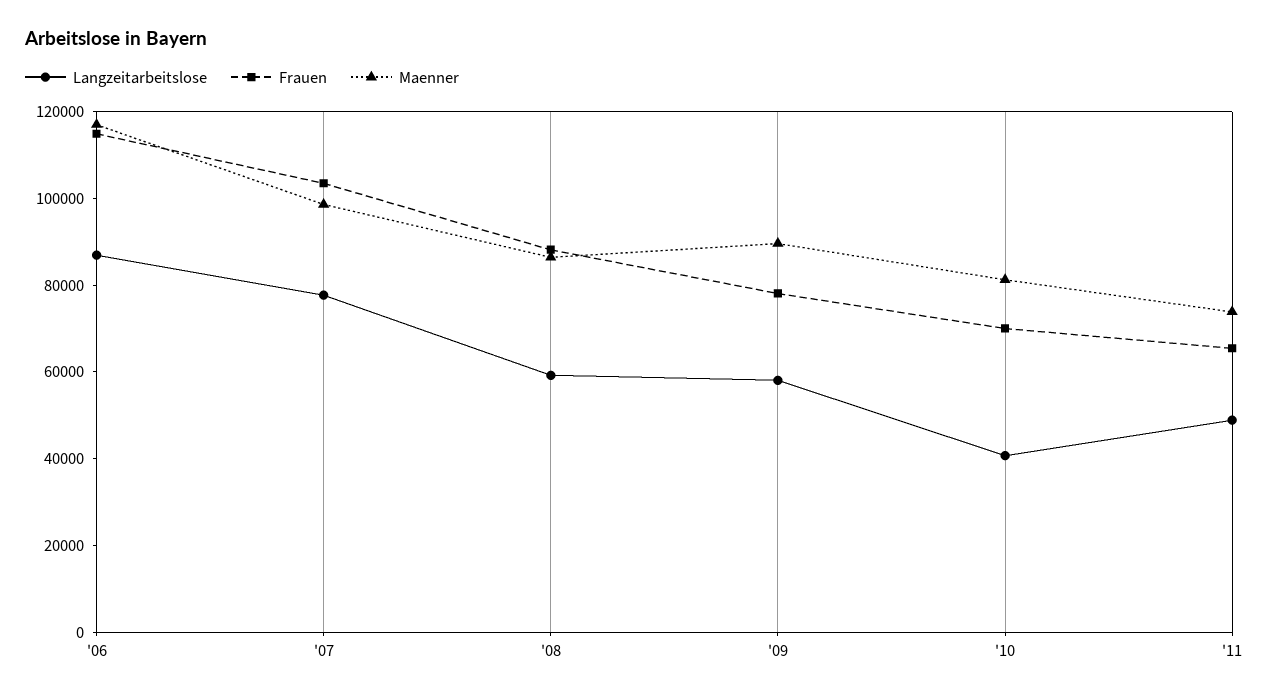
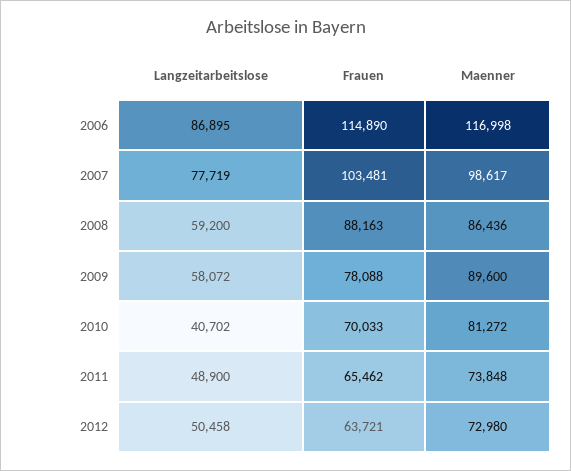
Langzeitarbeitslose, 2012: none -> 50458
Frauen, 2012: none -> 63721
Maenner, 2012: none -> 72980

